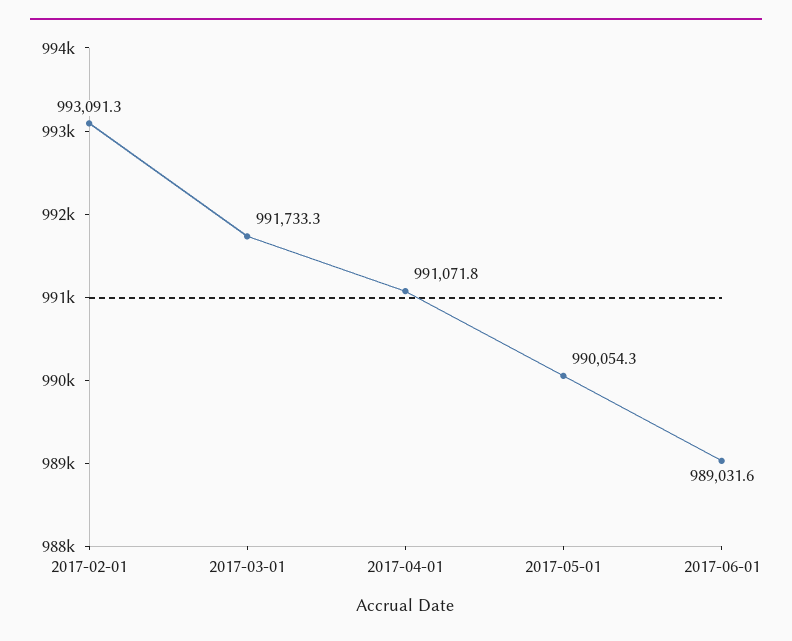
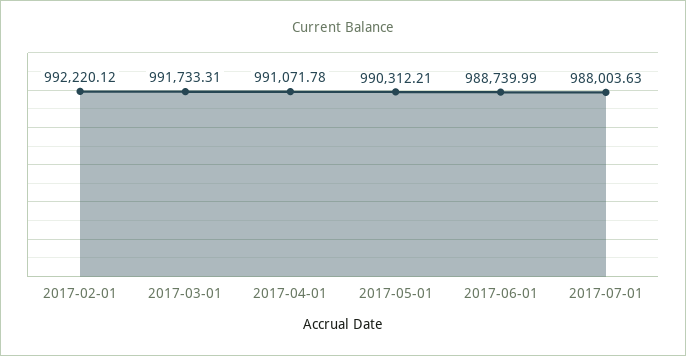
2017-02-01: 993091.3 -> 992220.12
2017-05-01: 990054.3 -> 990312.21
2017-06-01: 989031.6 -> 988739.99
2017-07-01: none -> 988003.63

